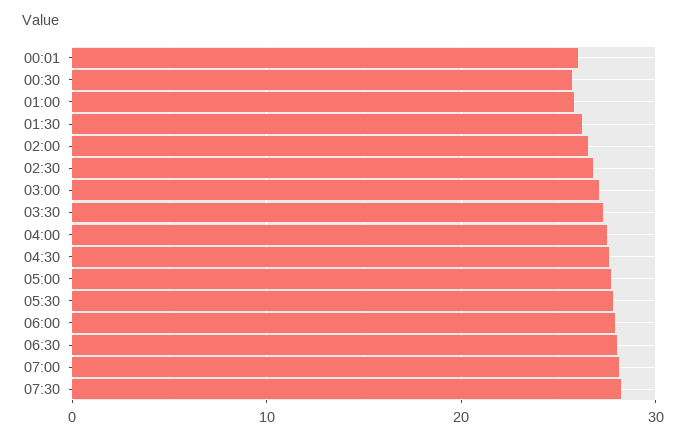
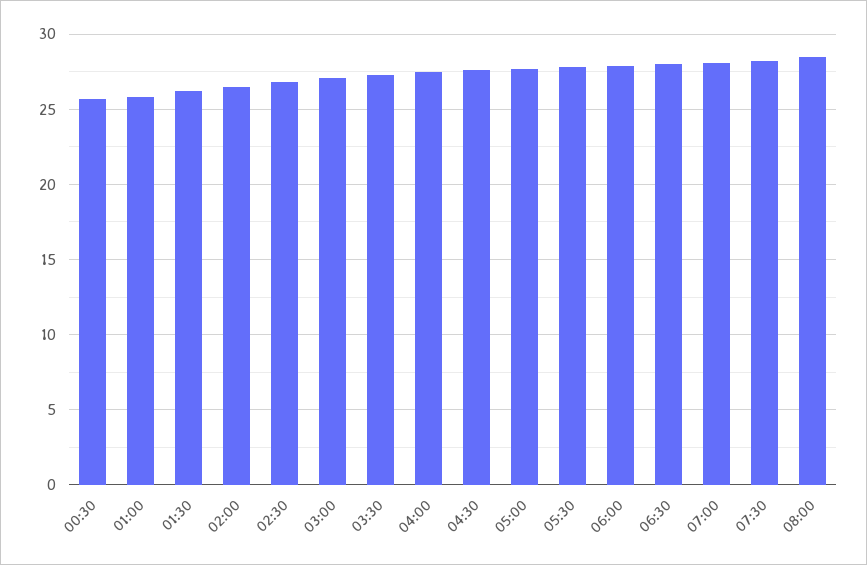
00:01: 26 -> none
08:00: none -> 28.5

